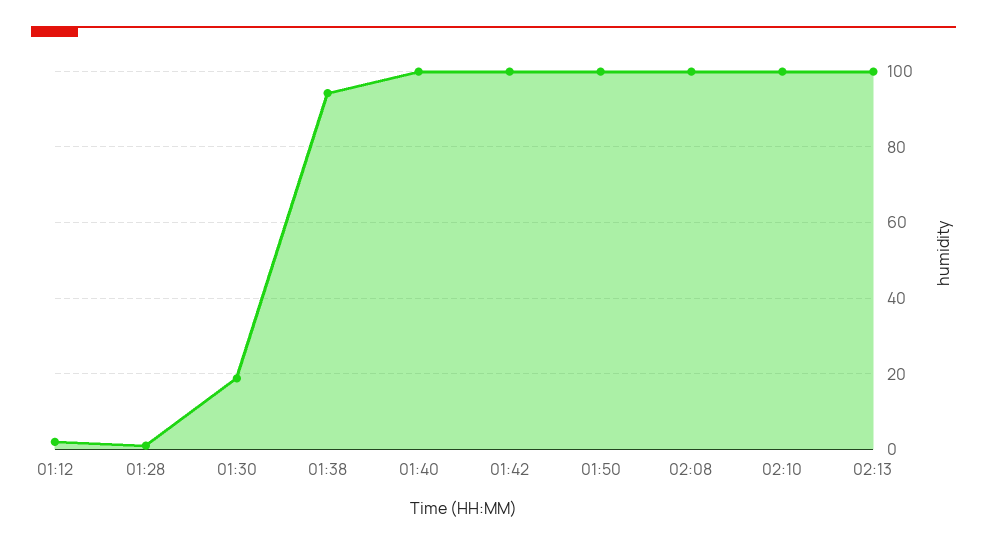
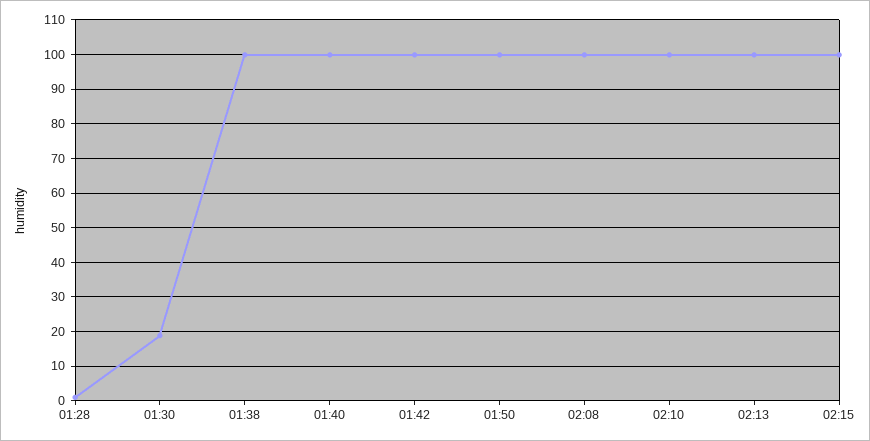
01:12: 2 -> none
01:38: 94 -> 100
02:15: none -> 100

